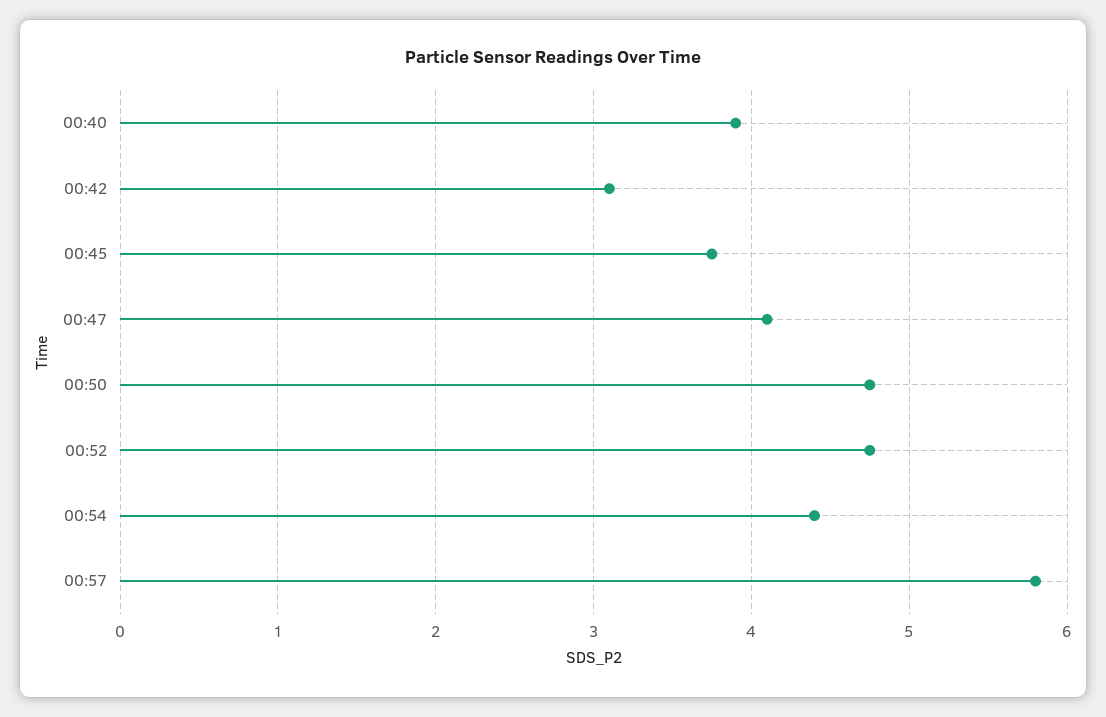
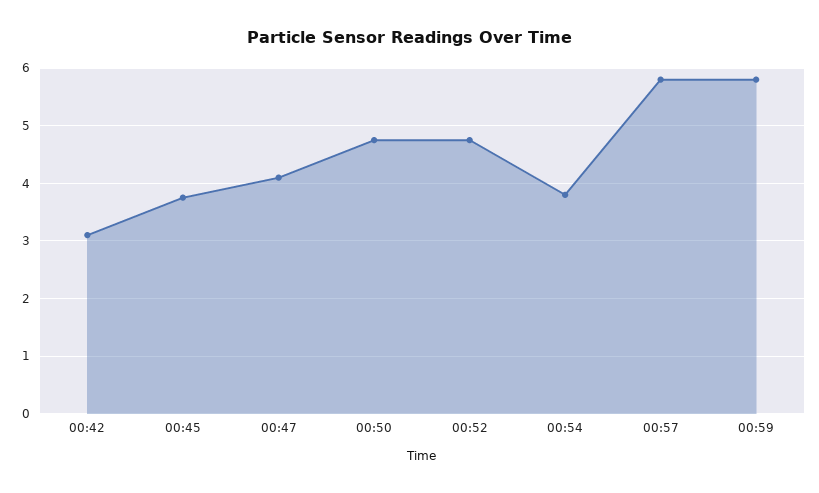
00:40: 3.9 -> none
00:54: 4.4 -> 3.8
00:59: none -> 5.8

